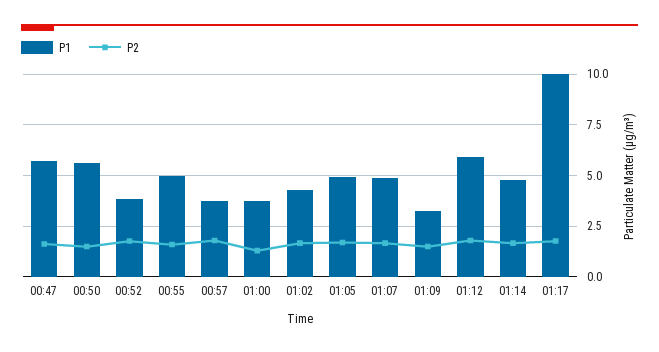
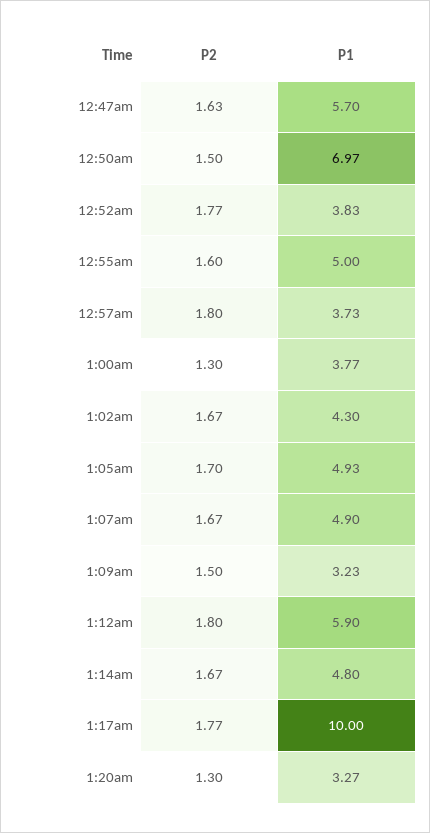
P1, 00:50: 5.5 -> 6.97
P2, 1:20am: none -> 1.3
P1, 1:20am: none -> 3.27

